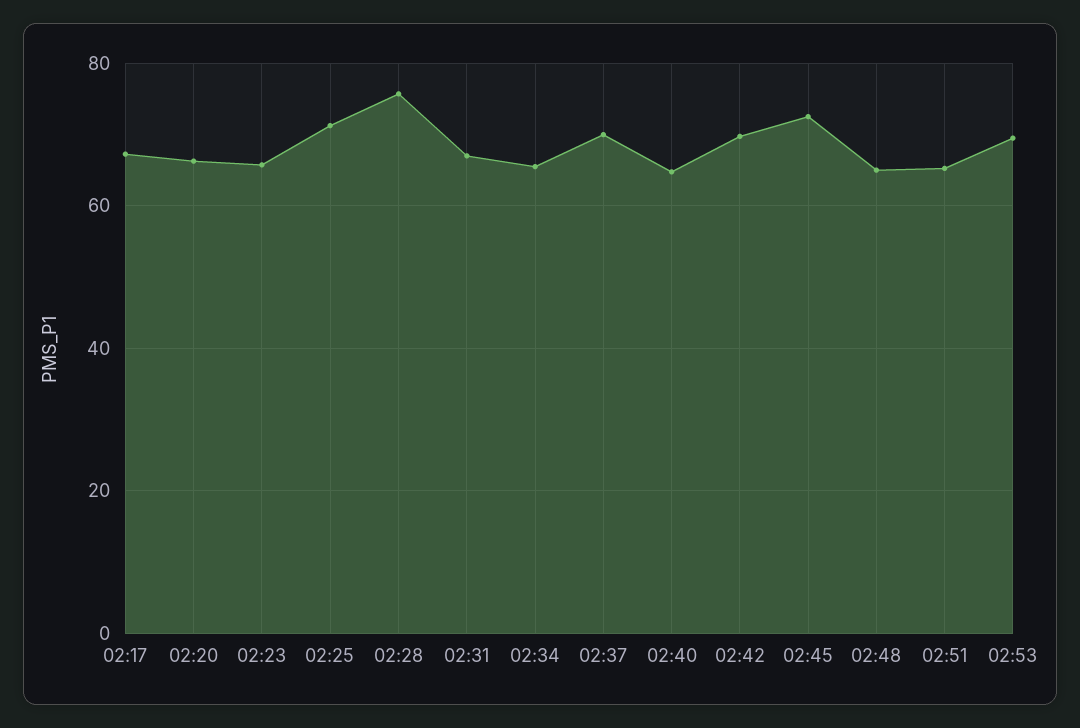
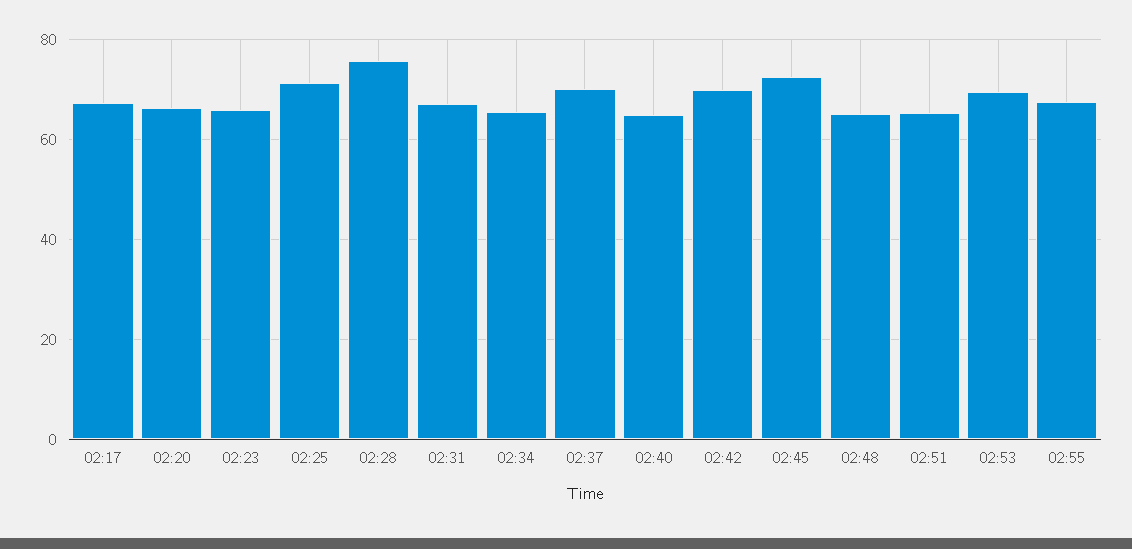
02:55: none -> 68

